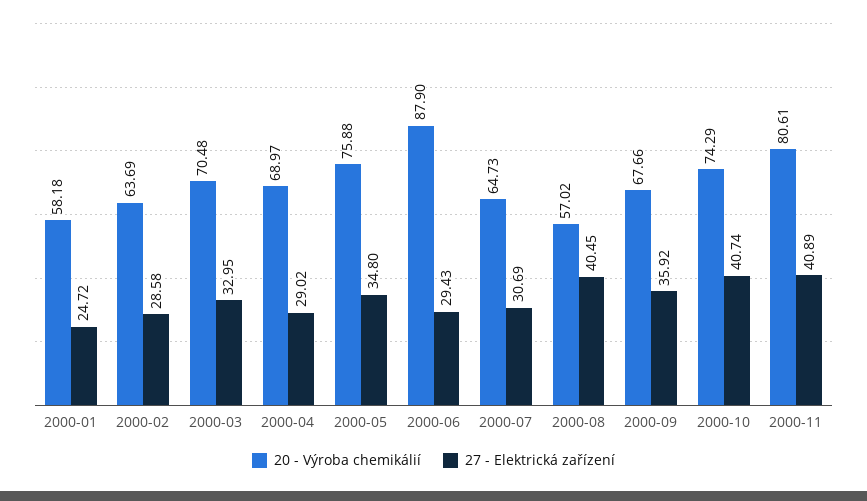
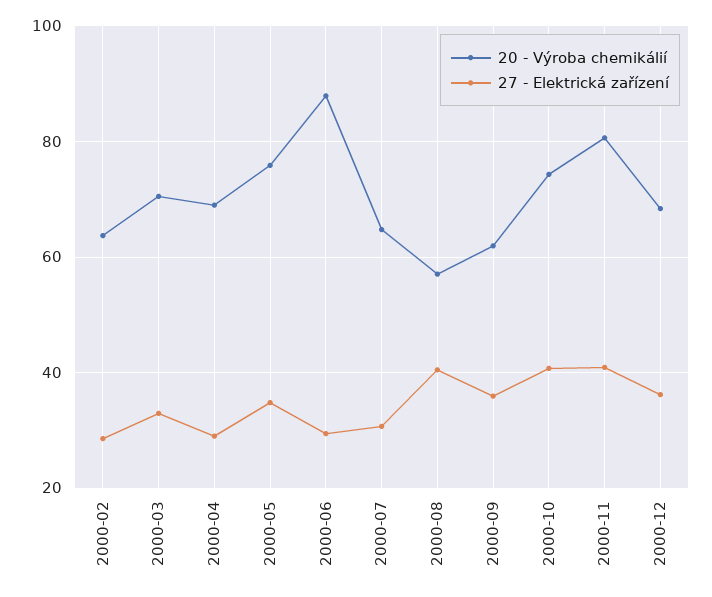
20 - Výroba chemikálií, 2000-01: 58.18 -> none
27 - Elektrická zařízení, 2000-01: 24.72 -> none
20 - Výroba chemikálií, 2000-09: 67.66 -> 62
20 - Výroba chemikálií, 2000-12: none -> 68
27 - Elektrická zařízení, 2000-12: none -> 36

